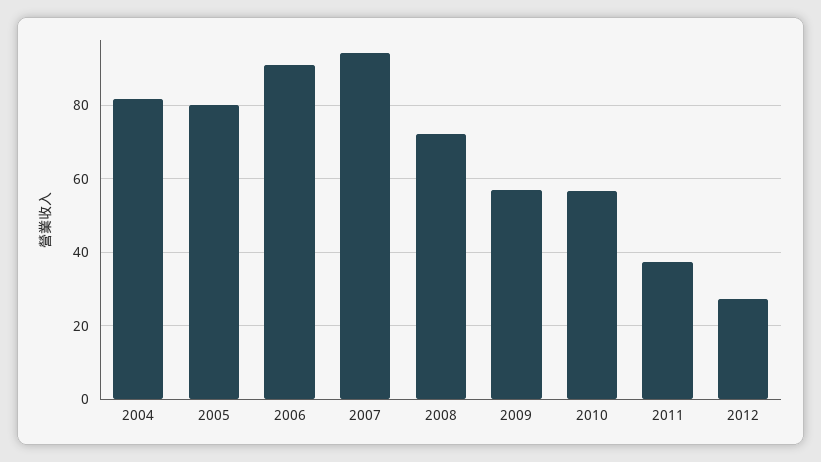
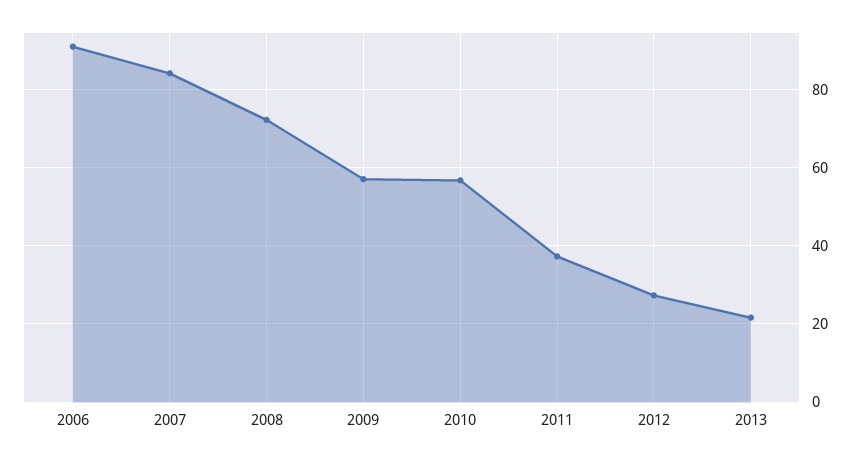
2004: 82 -> none
2005: 80 -> none
2007: 94 -> 84
2013: none -> 22

